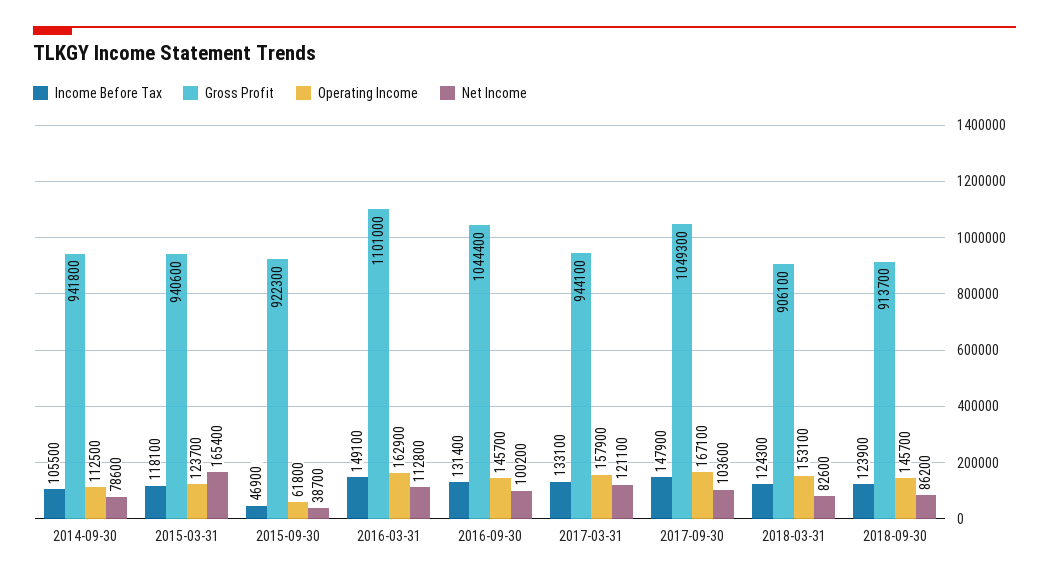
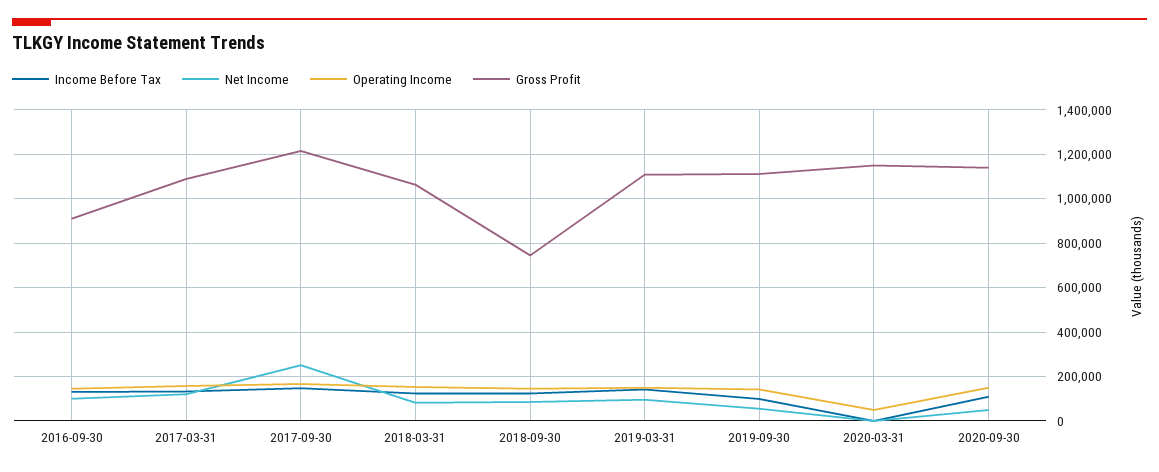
Income Before Tax, 2014-09-30: 105500 -> none
Gross Profit, 2014-09-30: 941800 -> none
Operating Income, 2014-09-30: 112500 -> none
Net Income, 2014-09-30: 78600 -> none
Income Before Tax, 2015-03-31: 118100 -> none
Gross Profit, 2015-03-31: 940600 -> none
Operating Income, 2015-03-31: 123700 -> none
Net Income, 2015-03-31: 165400 -> none
Income Before Tax, 2015-09-30: 46900 -> none
Gross Profit, 2015-09-30: 922300 -> none
Operating Income, 2015-09-30: 61800 -> none
Net Income, 2015-09-30: 38700 -> none
Income Before Tax, 2016-03-31: 149100 -> none
Gross Profit, 2016-03-31: 1101000 -> none
Operating Income, 2016-03-31: 162900 -> none
Net Income, 2016-03-31: 112800 -> none
Gross Profit, 2016-09-30: 1044400 -> 900000
Gross Profit, 2017-03-31: 944100 -> 1100000
Gross Profit, 2017-09-30: 1049300 -> 1200000
Net Income, 2017-09-30: 103600 -> 250000
Gross Profit, 2018-03-31: 906100 -> 1050000
Gross Profit, 2018-09-30: 913700 -> 750000
Income Before Tax, 2019-03-31: none -> 150000
Net Income, 2019-03-31: none -> 100000
Operating Income, 2019-03-31: none -> 150000
Gross Profit, 2019-03-31: none -> 1100000
Income Before Tax, 2019-09-30: none -> 100000
Net Income, 2019-09-30: none -> 50000
Operating Income, 2019-09-30: none -> 150000
Gross Profit, 2019-09-30: none -> 1100000
Income Before Tax, 2020-03-31: none -> 0
Net Income, 2020-03-31: none -> 0
Operating Income, 2020-03-31: none -> 50000
Gross Profit, 2020-03-31: none -> 1150000
Income Before Tax, 2020-09-30: none -> 100000
Net Income, 2020-09-30: none -> 50000
Operating Income, 2020-09-30: none -> 150000
Gross Profit, 2020-09-30: none -> 1150000

